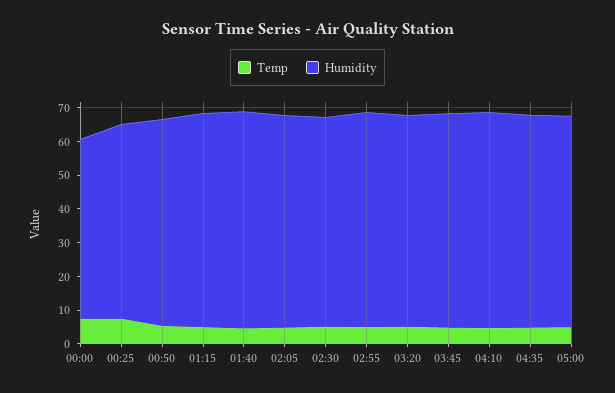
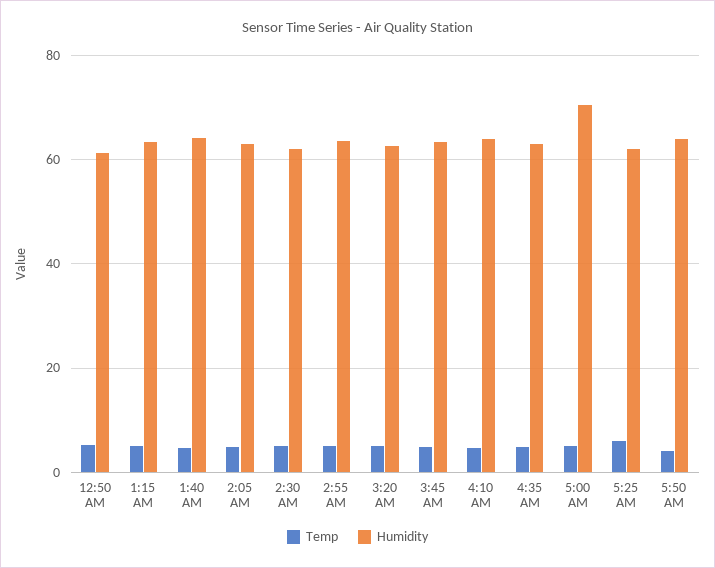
Temp, 00:00: 7.5 -> none
Humidity, 00:00: 52.5 -> none
Temp, 00:25: 7.5 -> none
Humidity, 00:25: 57.5 -> none
Humidity, 05:00: 62.5 -> 70
Temp, 5:25 AM: none -> 6
Humidity, 5:25 AM: none -> 62
Temp, 5:50 AM: none -> 4
Humidity, 5:50 AM: none -> 64

